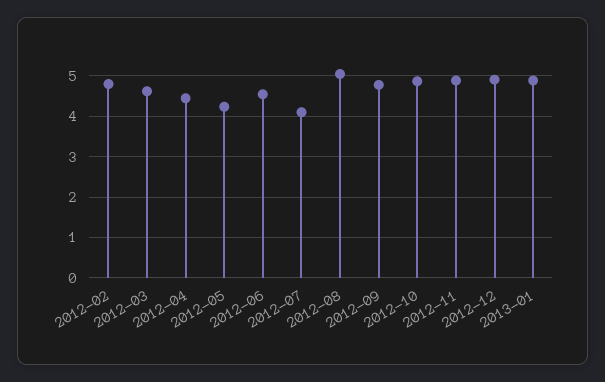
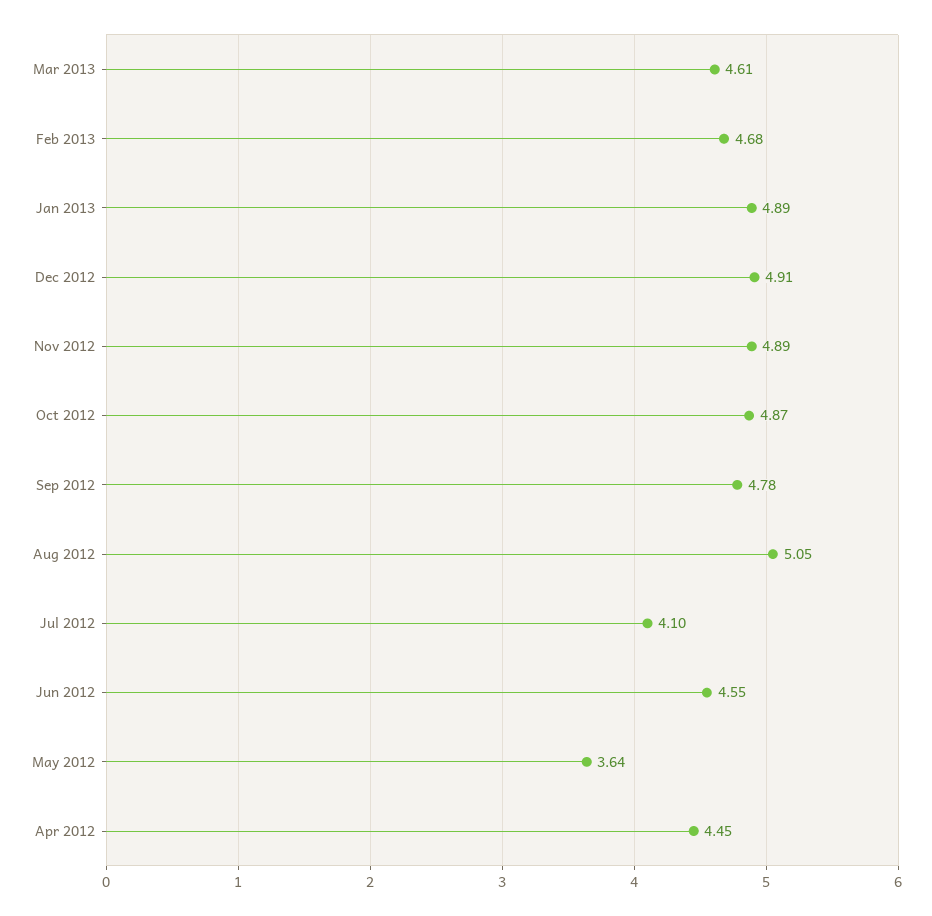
2012-02: 4.8 -> none
2012-03: 4.6 -> none
2012-05: 4.2 -> 3.64
Mar 2013: none -> 4.61
Feb 2013: none -> 4.68

